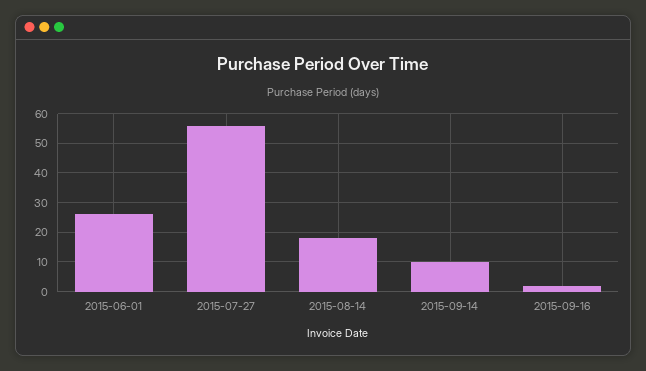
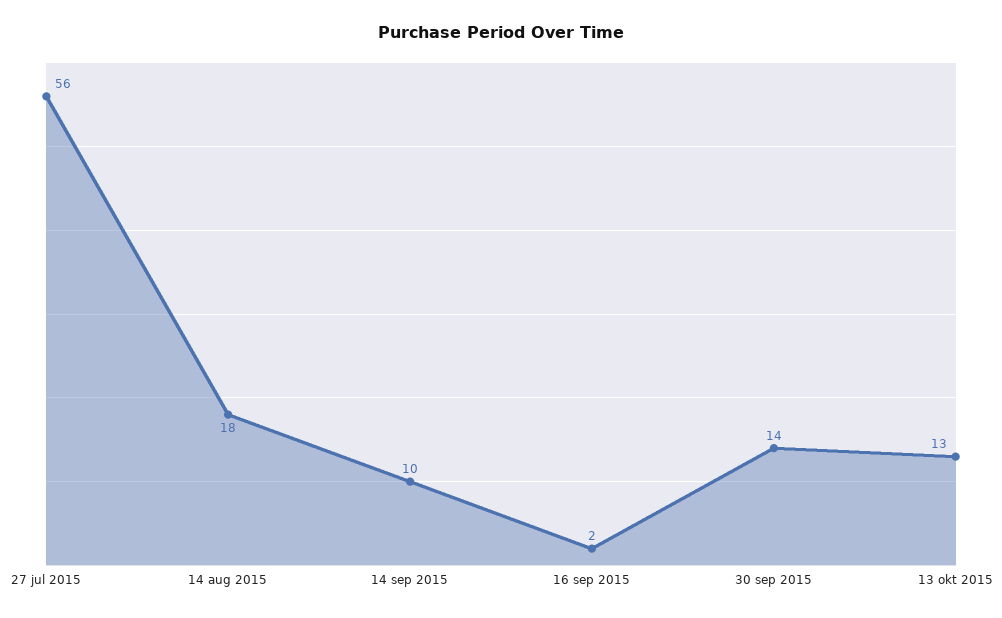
2015-06-01: 25 -> none
30 sep 2015: none -> 14
13 okt 2015: none -> 13

